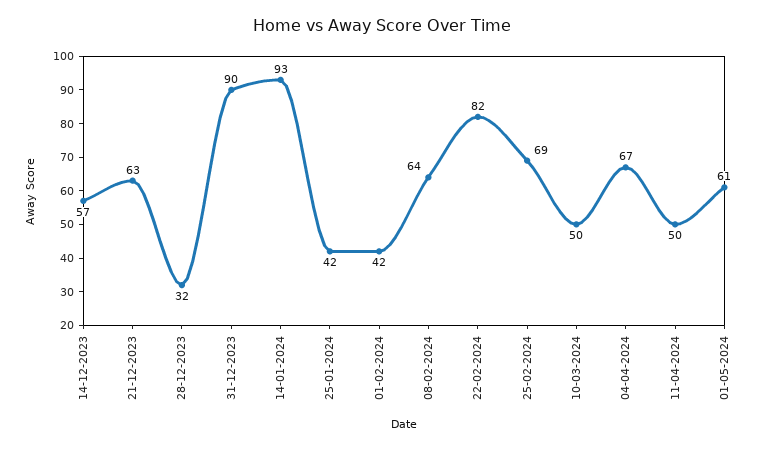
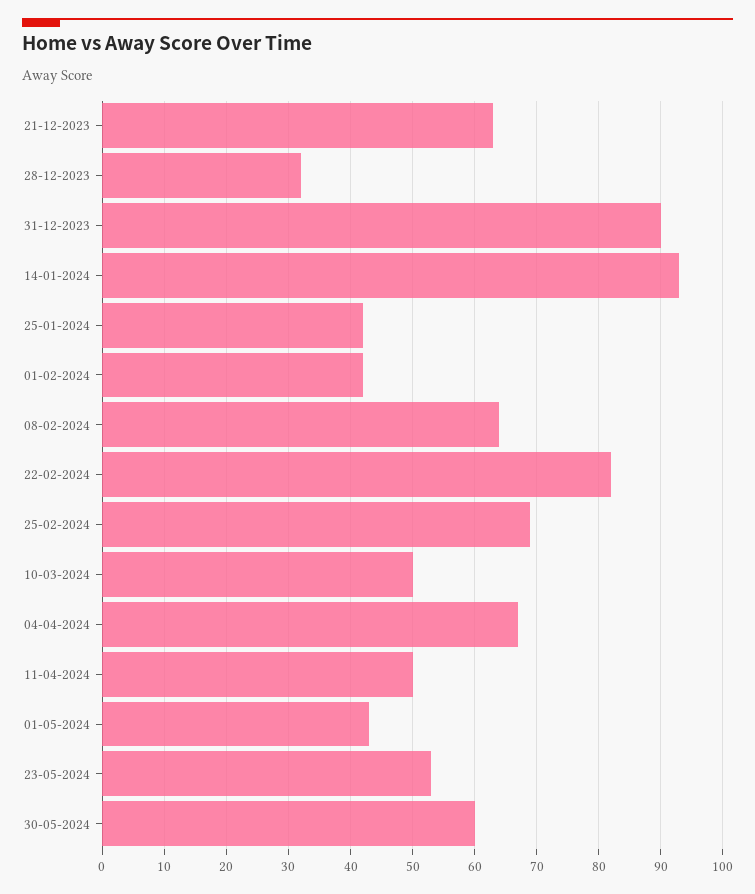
14-12-2023: 57 -> none
01-05-2024: 61 -> 43
23-05-2024: none -> 53
30-05-2024: none -> 60

